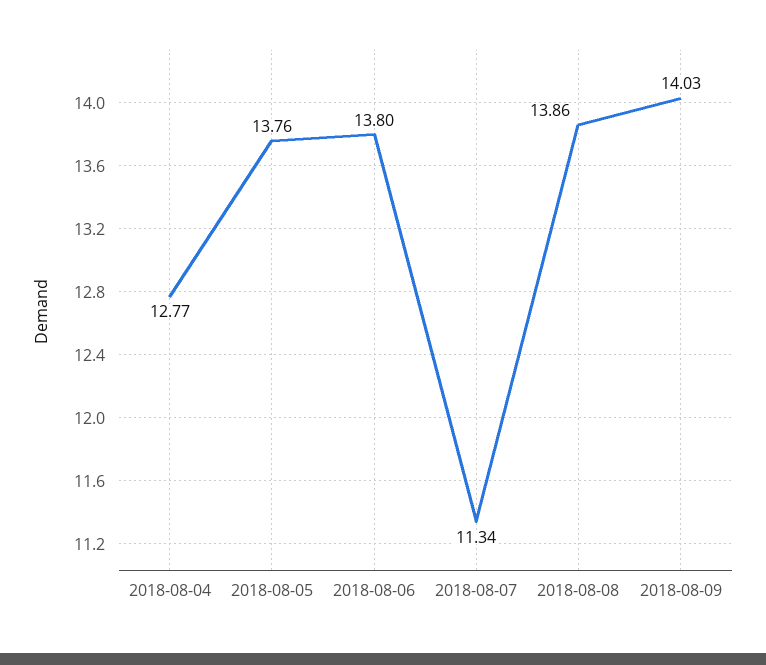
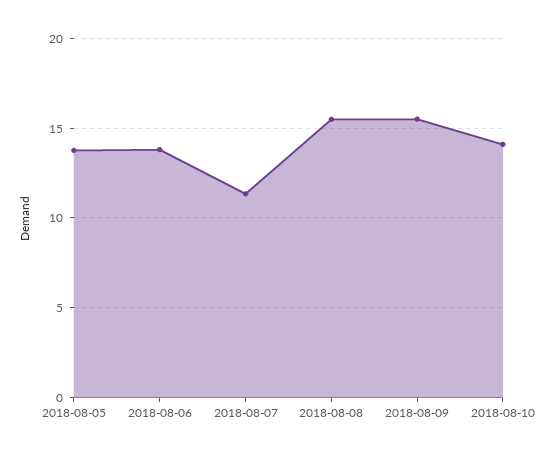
2018-08-04: 12.77 -> none
2018-08-08: 13.86 -> 15.5
2018-08-09: 14.03 -> 15.5
2018-08-10: none -> 14

